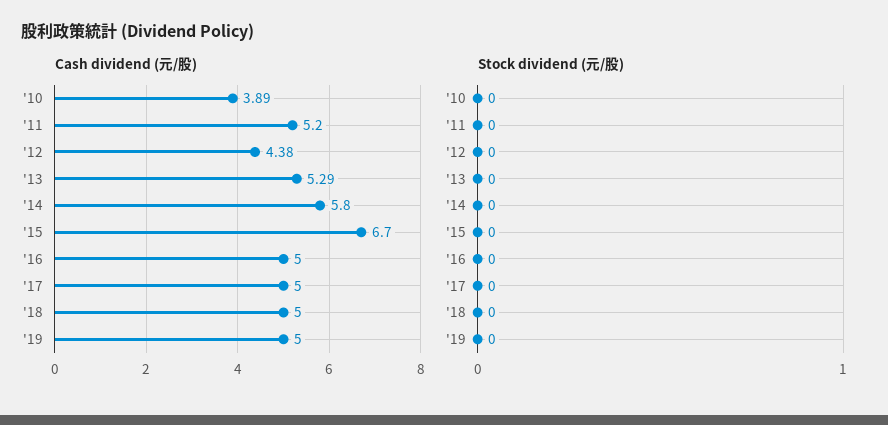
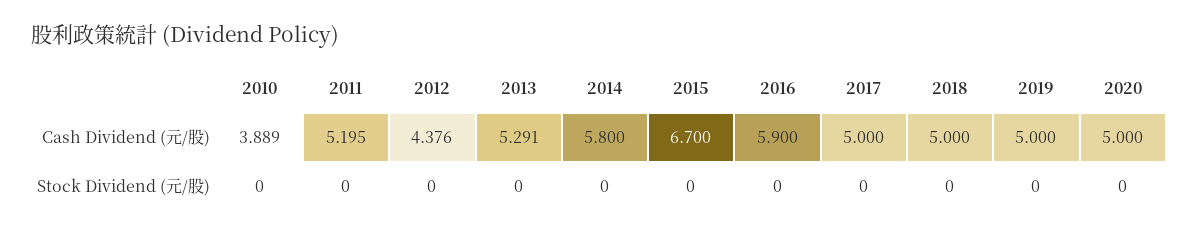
Cash dividend (元/股), '16: 5 -> 5.9
Cash dividend (元/股), 2020: none -> 5
Stock dividend (元/股), 2020: none -> 0

